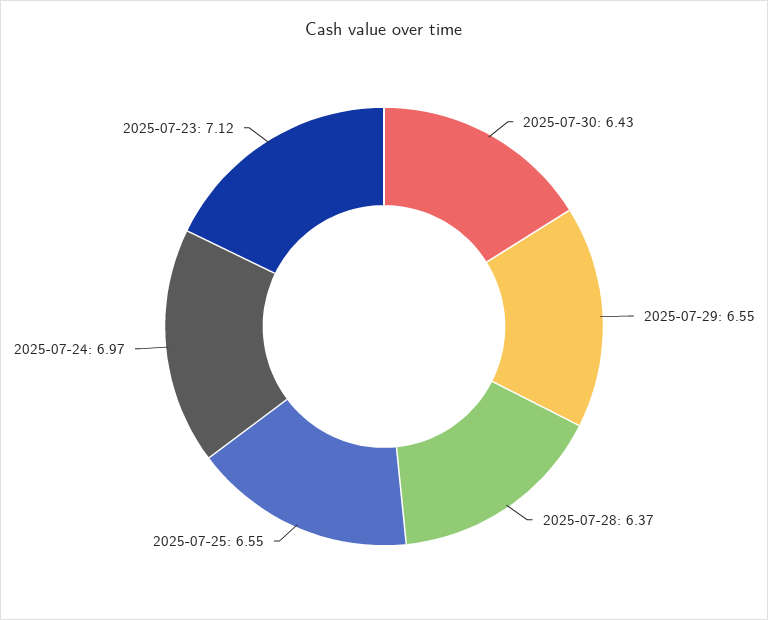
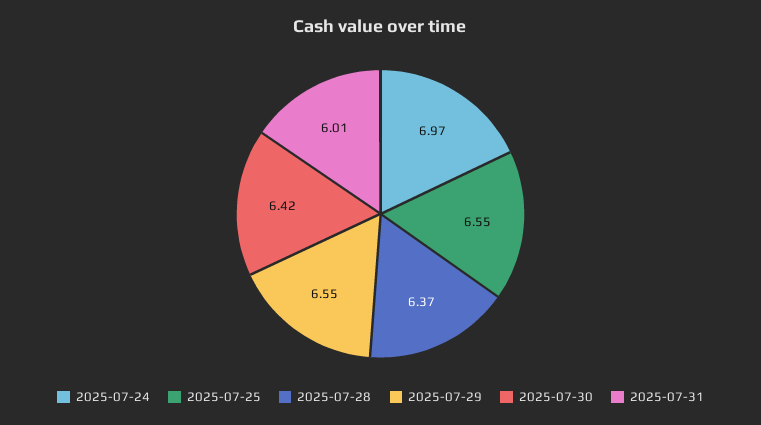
2025-07-30: 6.43 -> 6.42
2025-07-23: 7.12 -> none
2025-07-31: none -> 6.01

